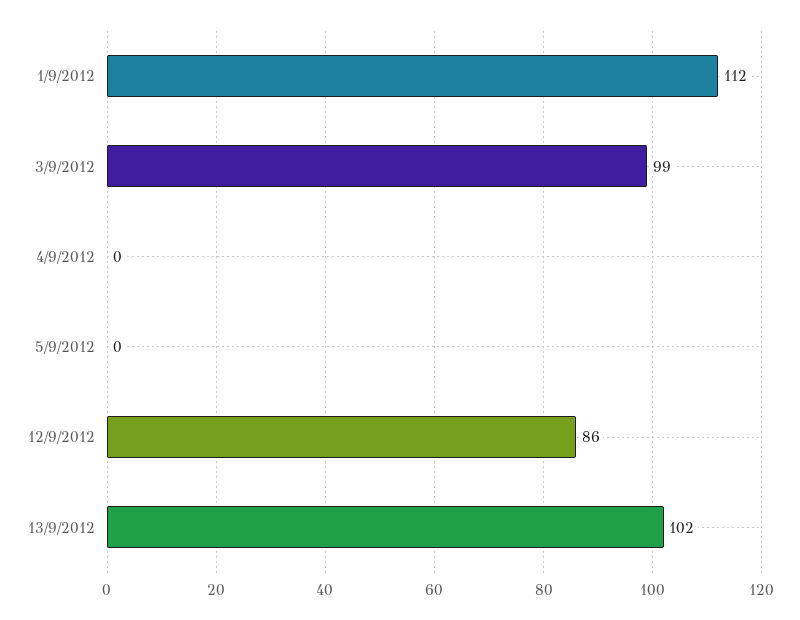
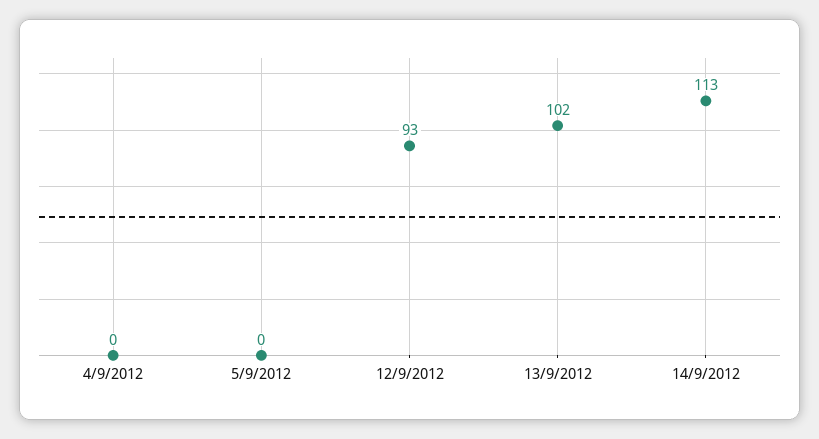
1/9/2012: 112 -> none
3/9/2012: 99 -> none
12/9/2012: 86 -> 93
14/9/2012: none -> 113

